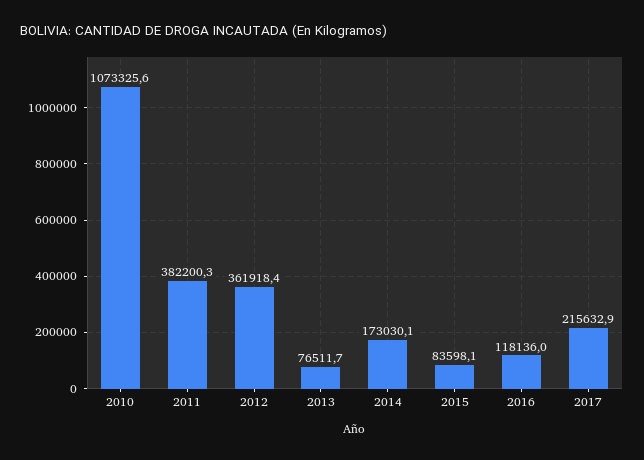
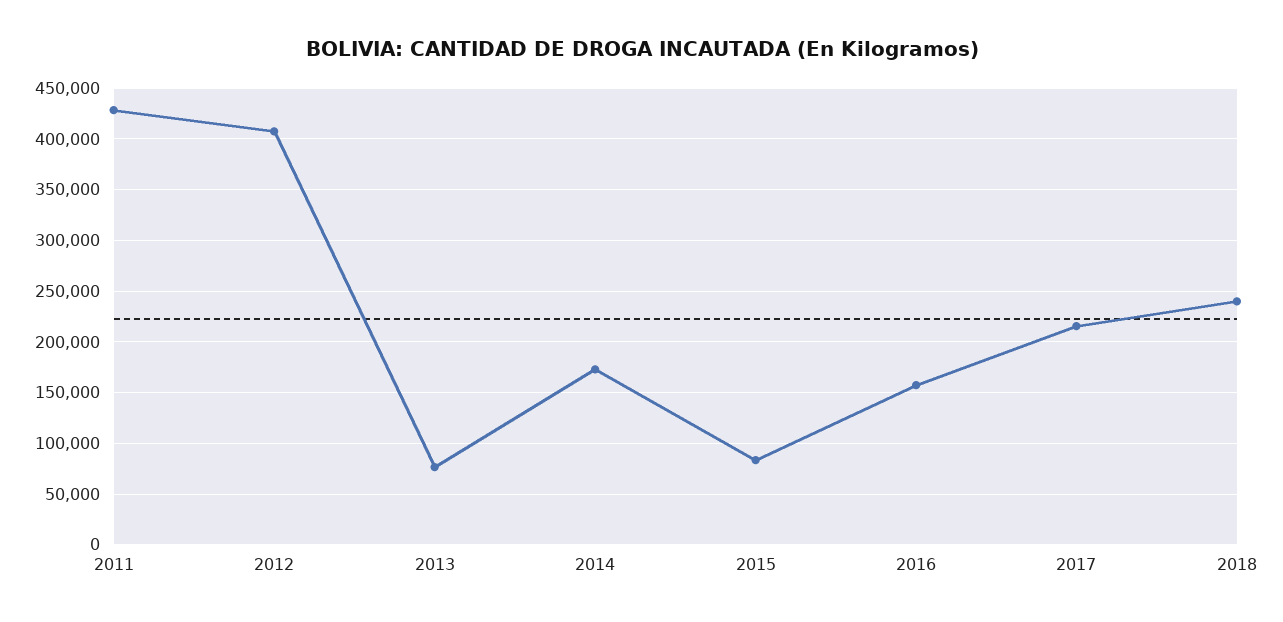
2010: 1073325.6 -> none
2011: 382200.3 -> 430000
2012: 361918.4 -> 410000
2016: 118136 -> 160000
2018: none -> 240000

